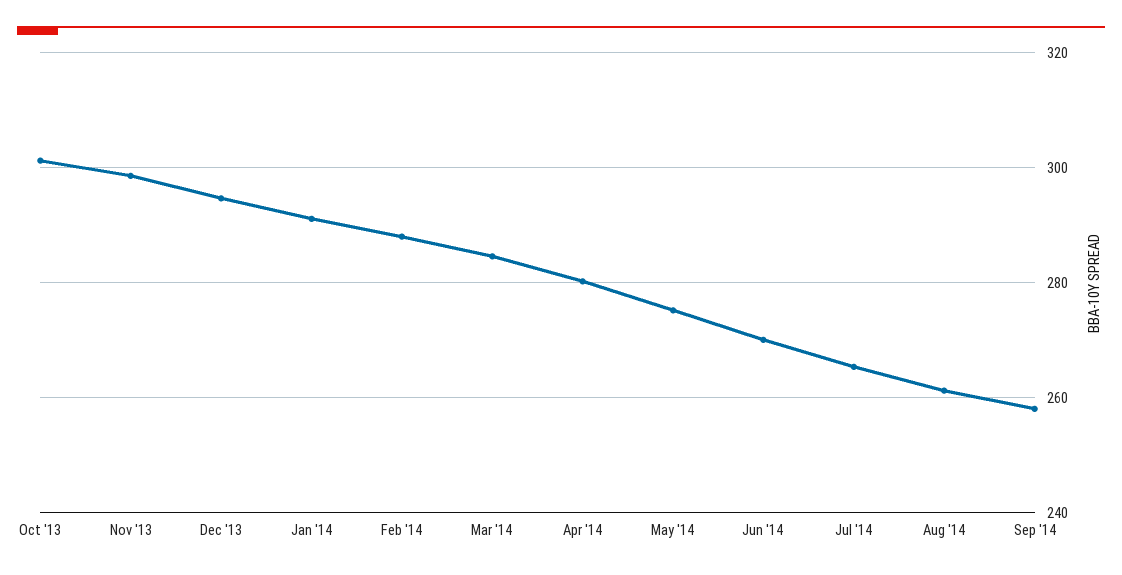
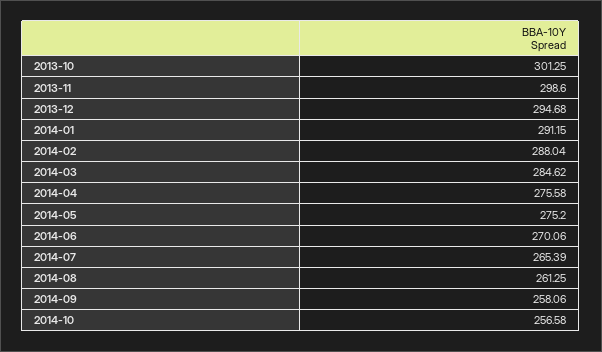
Apr '14: 280 -> 275.58
2014-10: none -> 256.58

